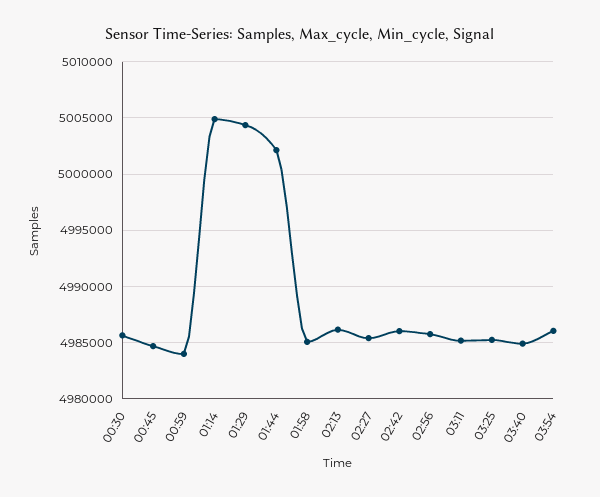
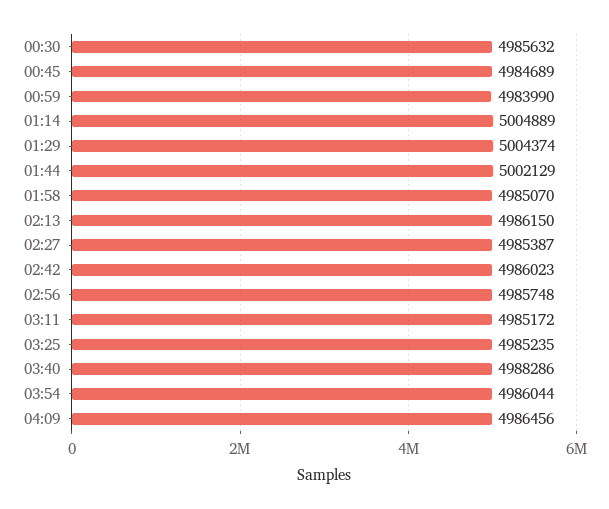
03:40: 4985000 -> 4988286
04:09: none -> 4986456

